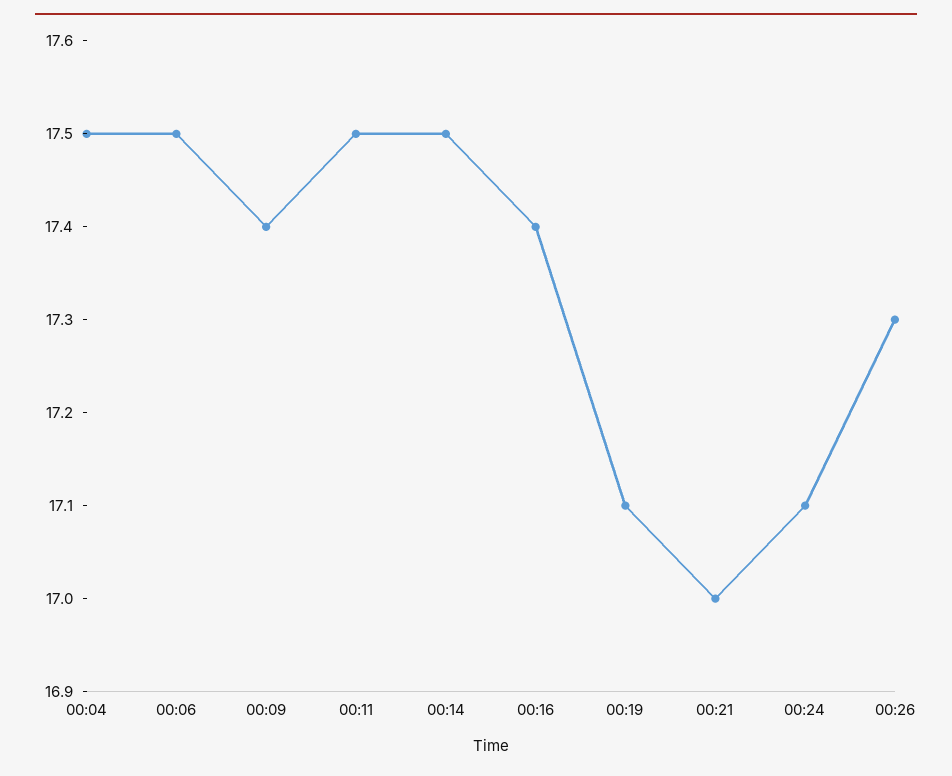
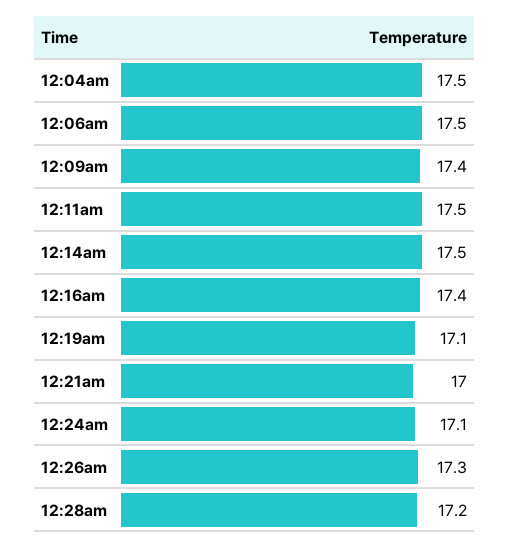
12:28am: none -> 17.2

